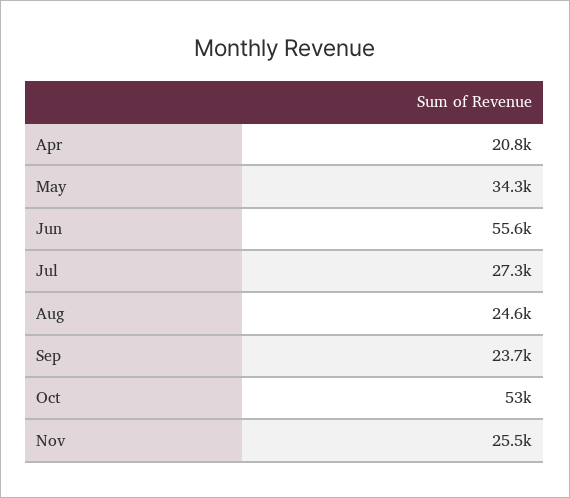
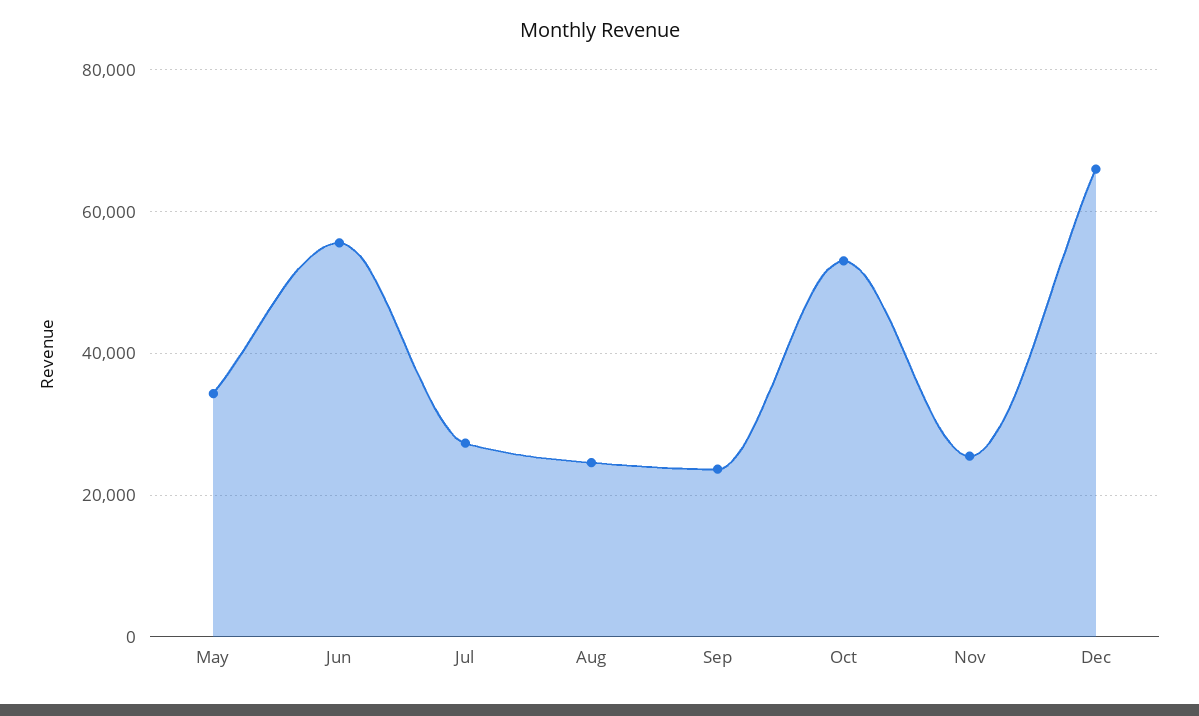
Apr: 20800 -> none
Dec: none -> 66000

